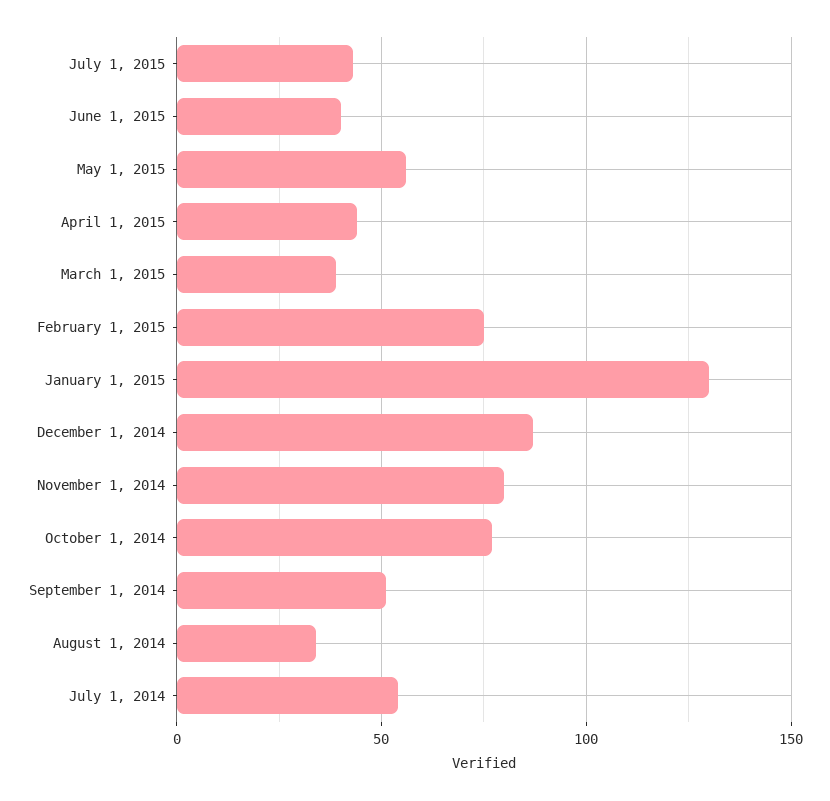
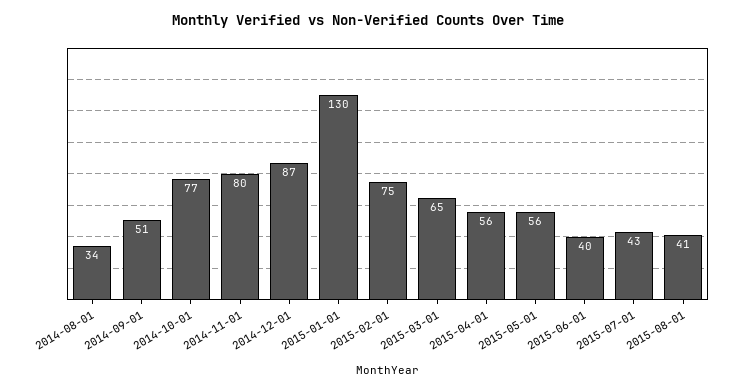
April 1, 2015: 45 -> 56
March 1, 2015: 40 -> 65
July 1, 2014: 55 -> none
2015-08-01: none -> 41

